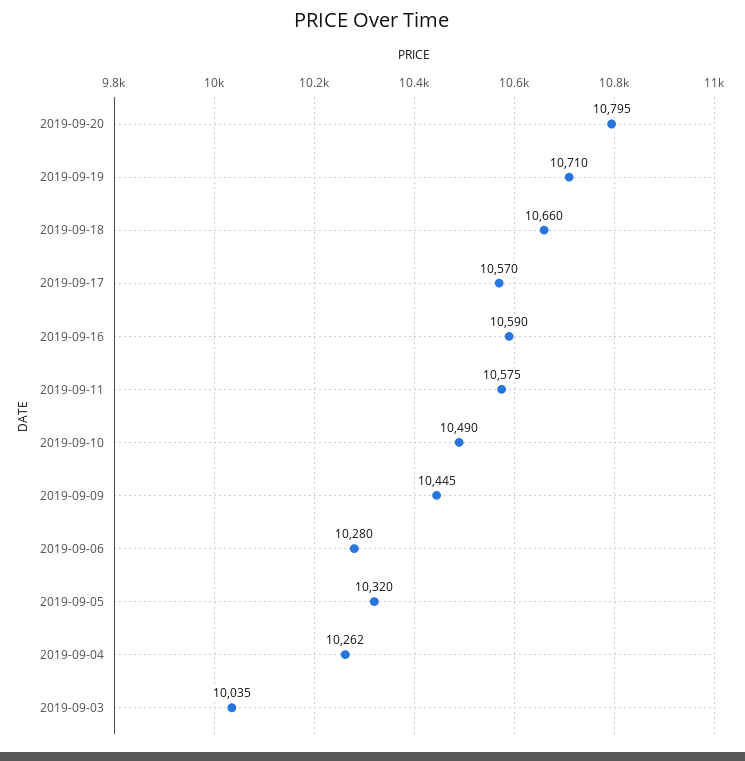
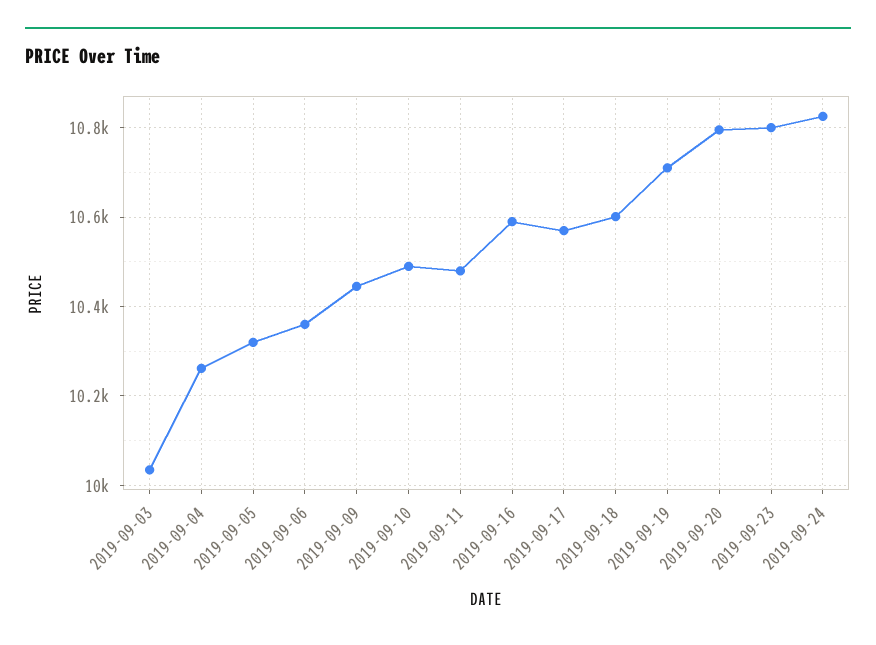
2019-09-18: 10660 -> 10600
2019-09-11: 10575 -> 10480
2019-09-06: 10280 -> 10360
2019-09-23: none -> 10800
2019-09-24: none -> 10820

